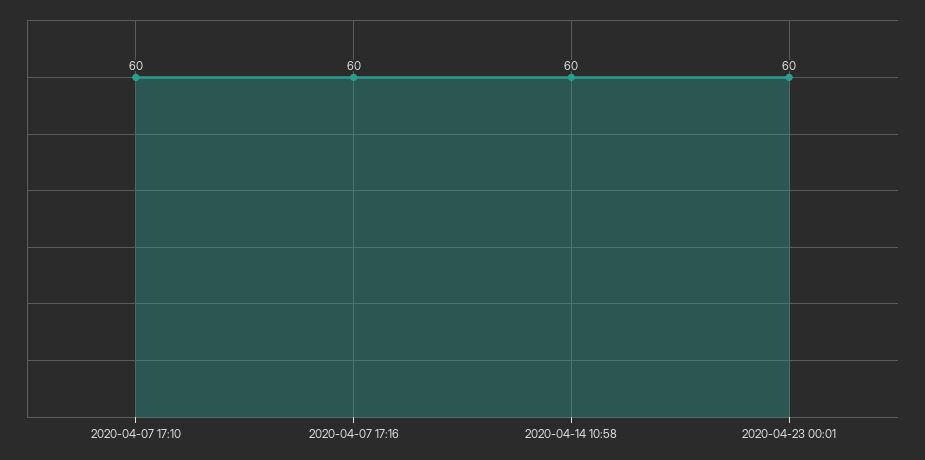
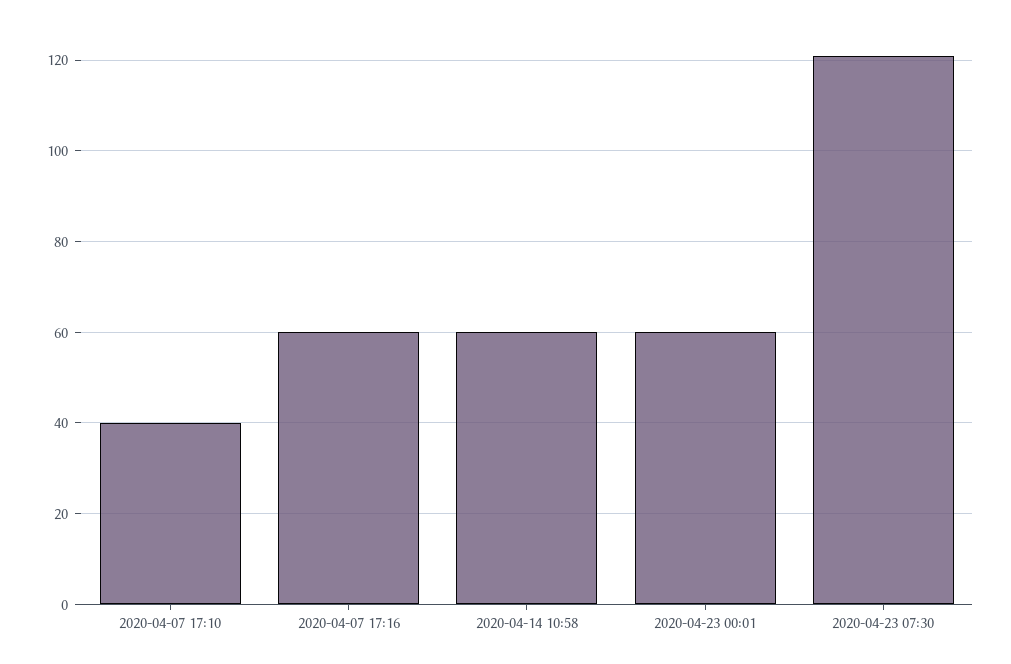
2020-04-07 17:10: 60 -> 40
2020-04-23 07:30: none -> 120

